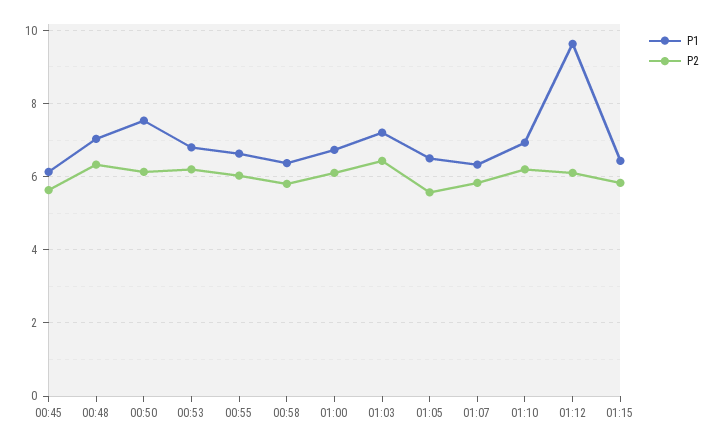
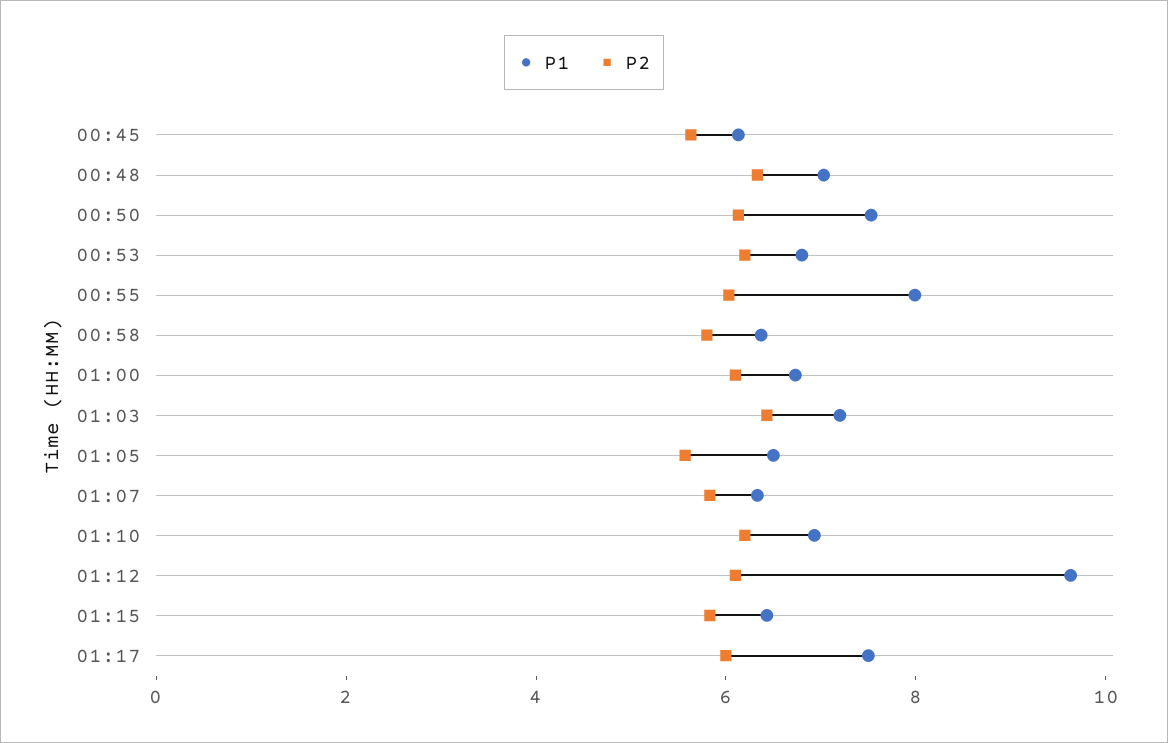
P1, 00:55: 6.6 -> 8
P1, 01:17: none -> 7.5
P2, 01:17: none -> 6

